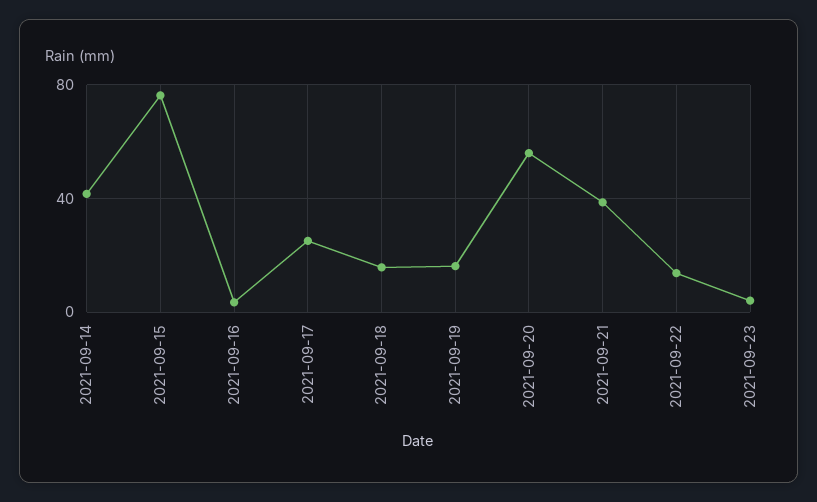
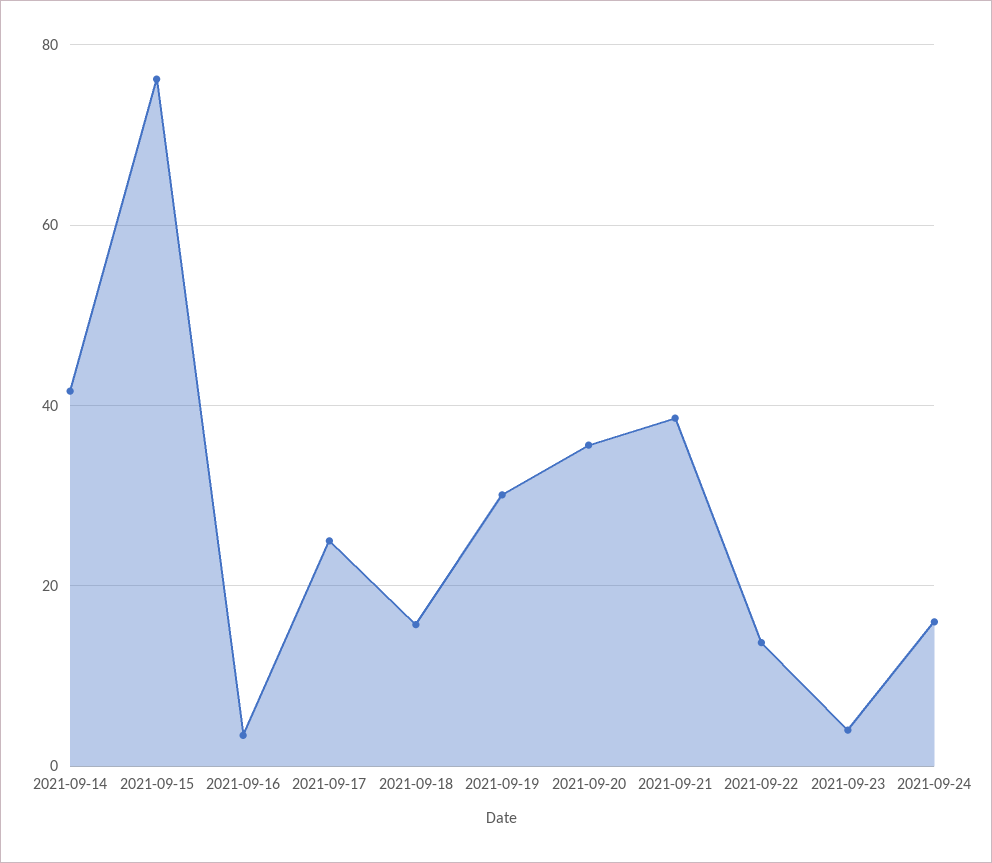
2021-09-19: 15 -> 30
2021-09-20: 55 -> 36
2021-09-24: none -> 16

